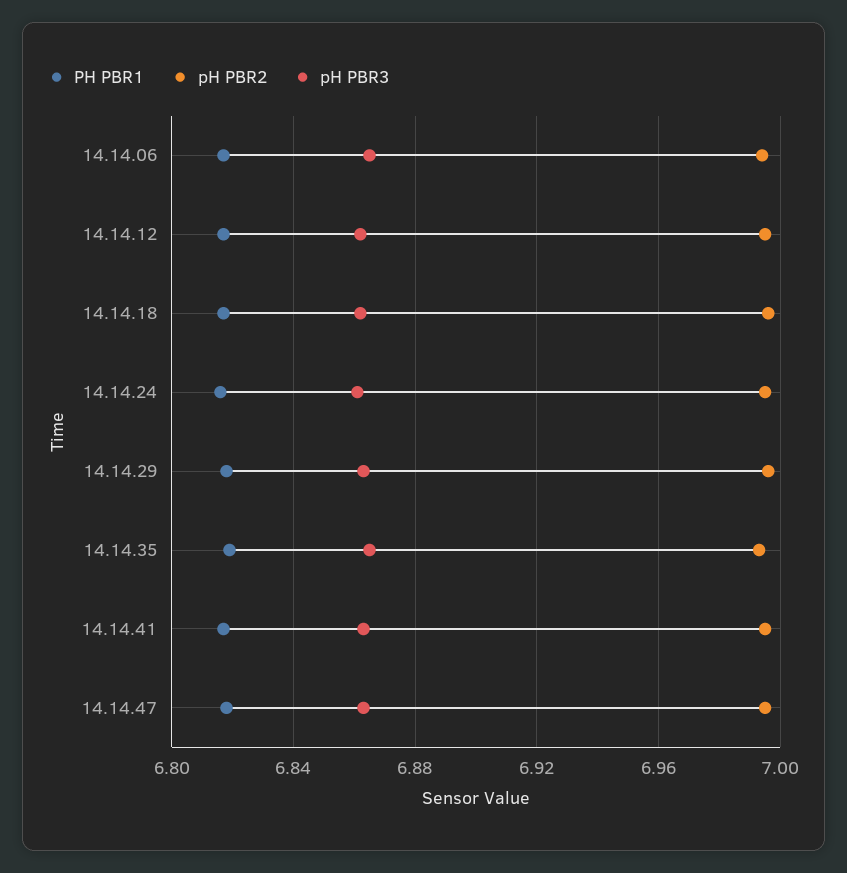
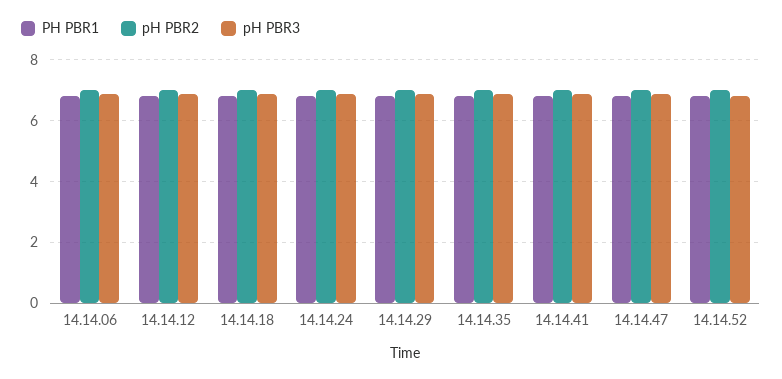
PH PBR1, 14.14.52: none -> 6.8
pH PBR2, 14.14.52: none -> 7
pH PBR3, 14.14.52: none -> 6.8

